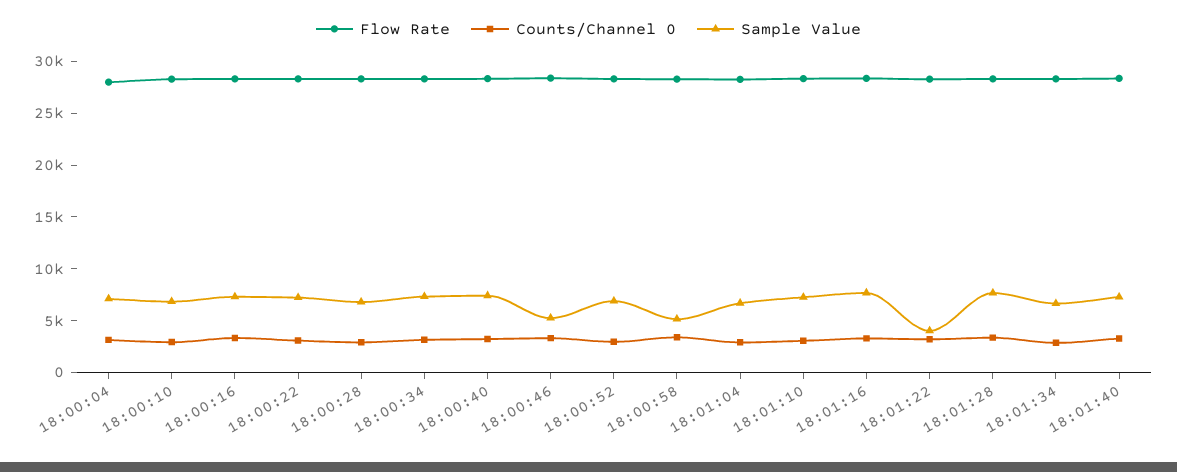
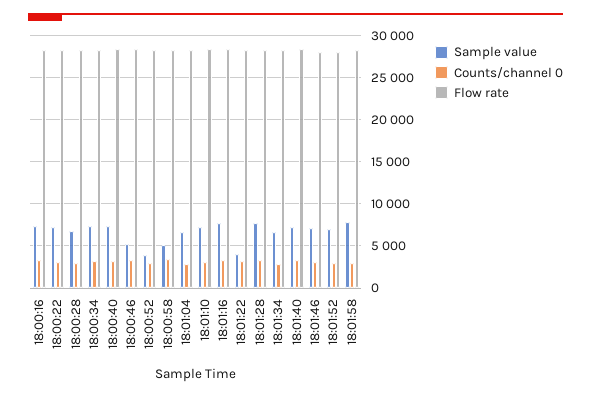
Flow Rate, 18:00:04: 28000 -> none
Counts/Channel 0, 18:00:04: 3000 -> none
Sample Value, 18:00:04: 7000 -> none
Flow Rate, 18:00:10: 28000 -> none
Counts/Channel 0, 18:00:10: 3000 -> none
Sample Value, 18:00:10: 7000 -> none
Sample Value, 18:00:52: 7000 -> 4000
Sample Value, 18:01:46: none -> 7000
Counts/Channel 0, 18:01:46: none -> 3000
Flow Rate, 18:01:46: none -> 28000
Sample Value, 18:01:52: none -> 7000
Counts/Channel 0, 18:01:52: none -> 3000
Flow Rate, 18:01:52: none -> 28000
Sample Value, 18:01:58: none -> 8000
Counts/Channel 0, 18:01:58: none -> 3000
Flow Rate, 18:01:58: none -> 28000

